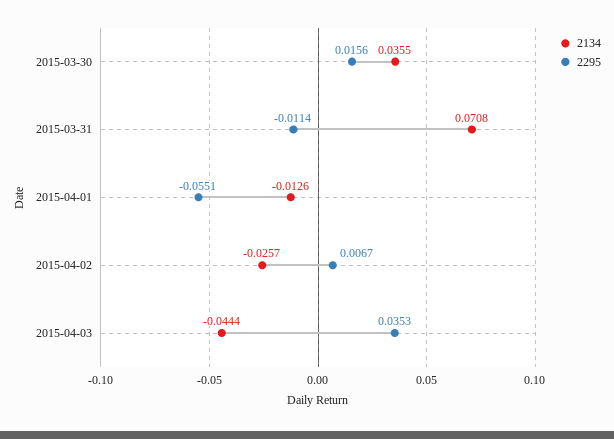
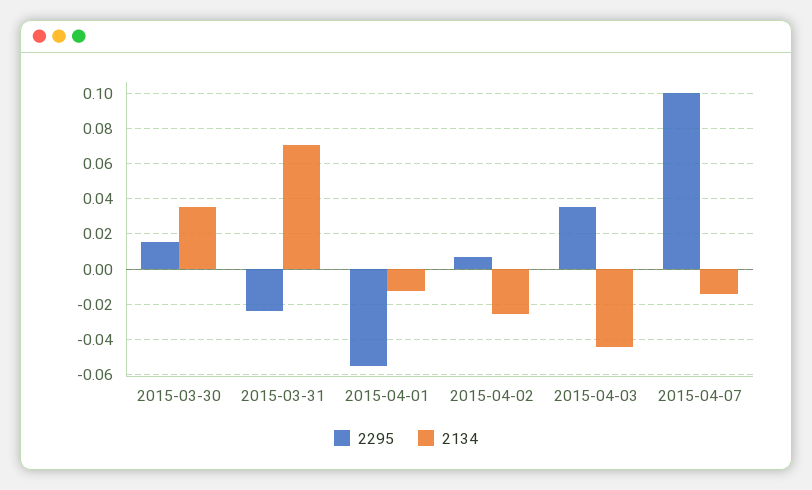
2295, 2015-03-31: -0.0114 -> -0.025
2295, 2015-04-07: none -> 0.1
2134, 2015-04-07: none -> -0.015

